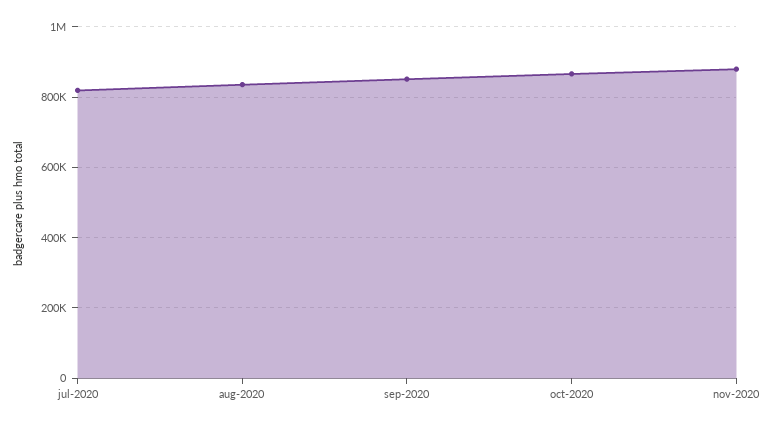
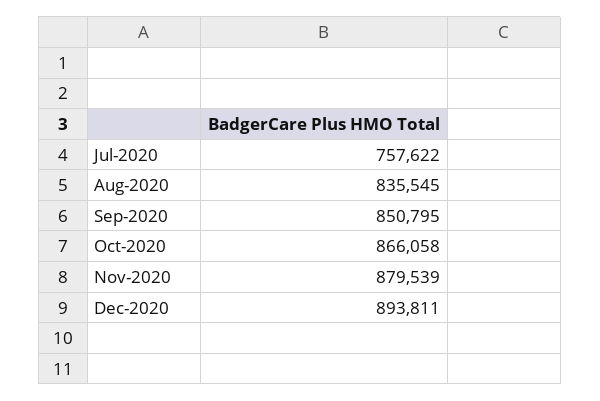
jul-2020: 820000 -> 757622
Dec-2020: none -> 893811

